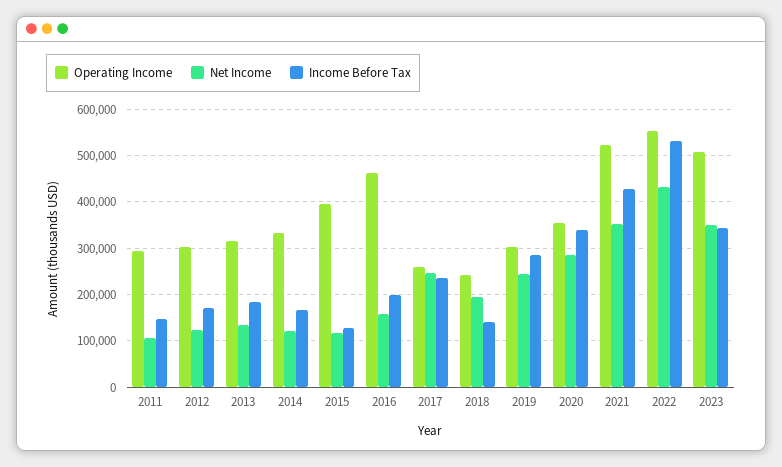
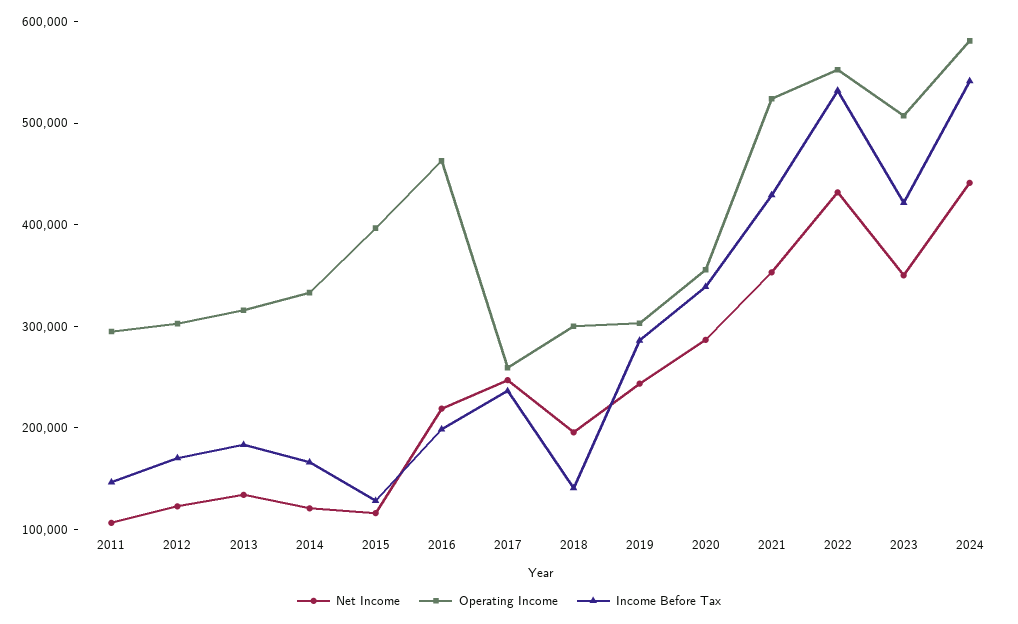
Net Income, 2016: 160000 -> 220000
Operating Income, 2018: 240000 -> 300000
Income Before Tax, 2023: 340000 -> 420000
Net Income, 2024: none -> 440000
Operating Income, 2024: none -> 580000
Income Before Tax, 2024: none -> 540000

